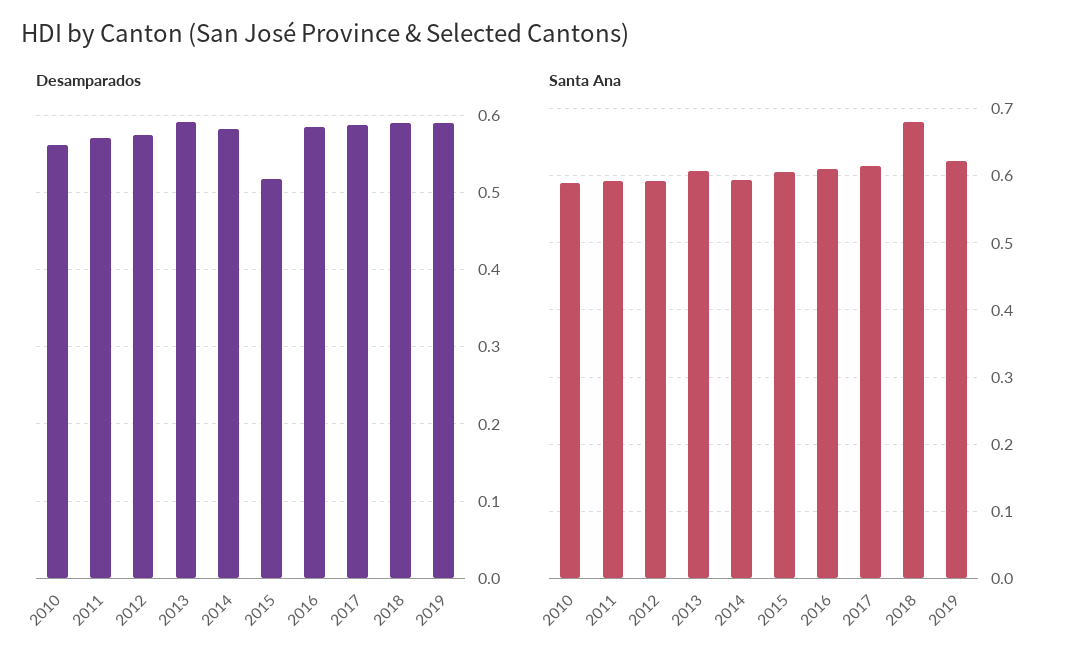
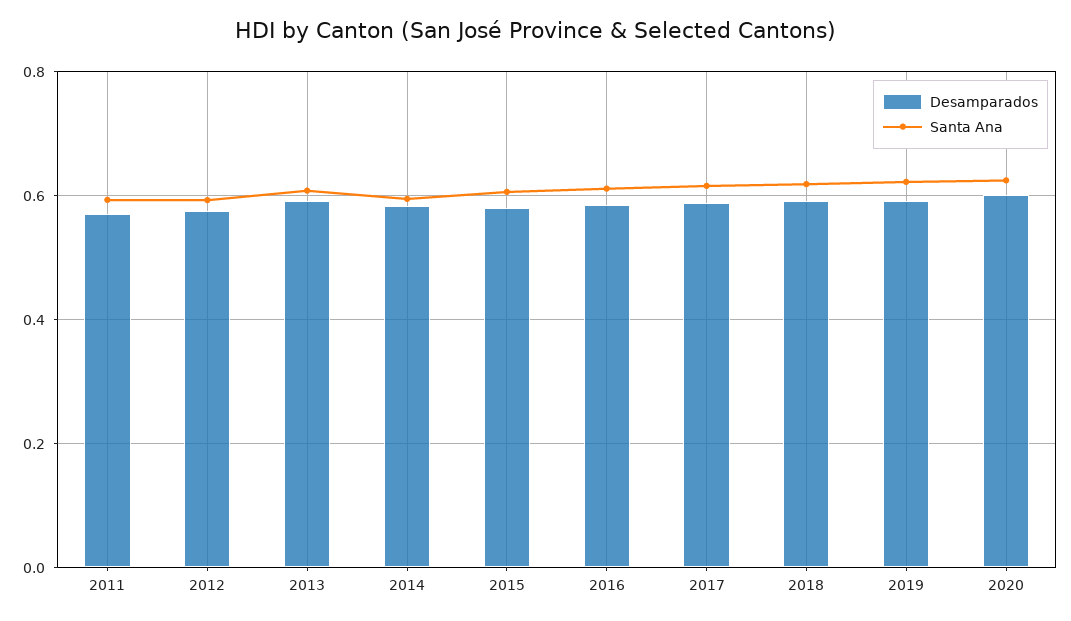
Desamparados, 2010: 0.56 -> none
Desamparados, 2015: 0.52 -> 0.58
Santa Ana, 2010: 0.59 -> none
Santa Ana, 2018: 0.68 -> 0.62
Desamparados, 2020: none -> 0.6
Santa Ana, 2020: none -> 0.62

